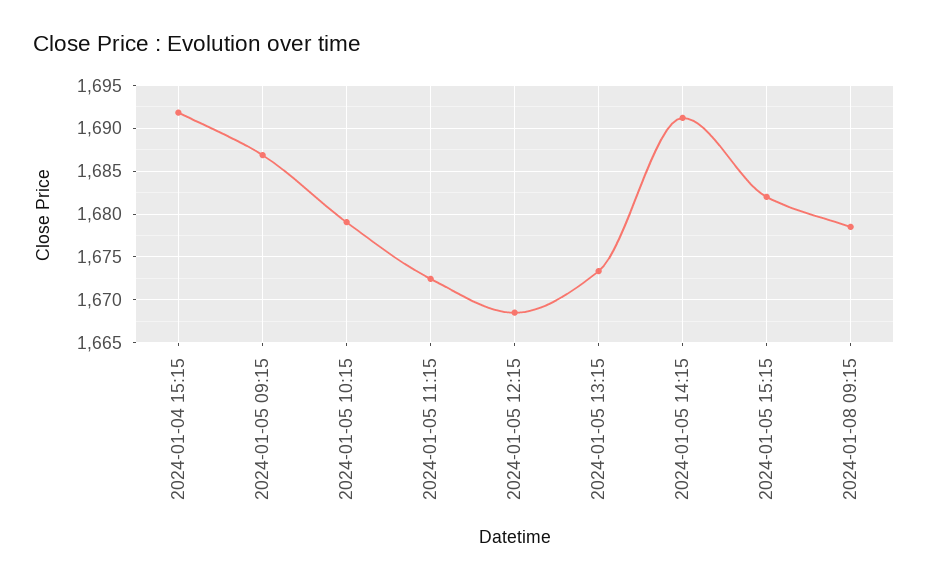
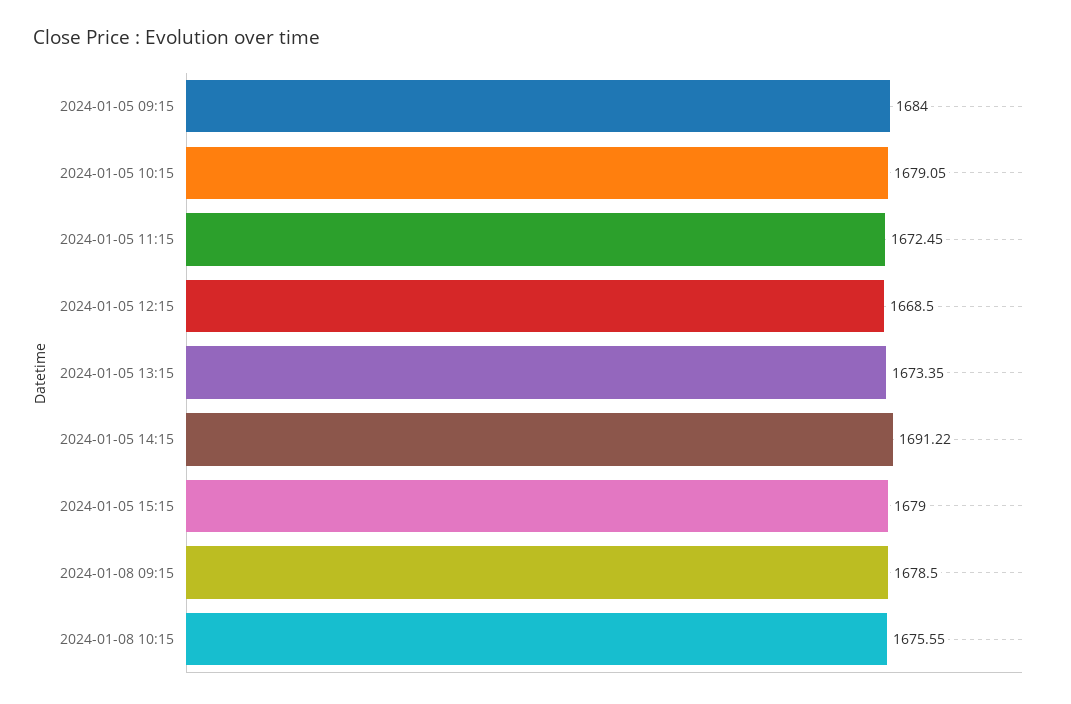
2024-01-04 15:15: 1692 -> none
2024-01-05 09:15: 1687 -> 1684
2024-01-05 15:15: 1682 -> 1679
2024-01-08 10:15: none -> 1675.55

